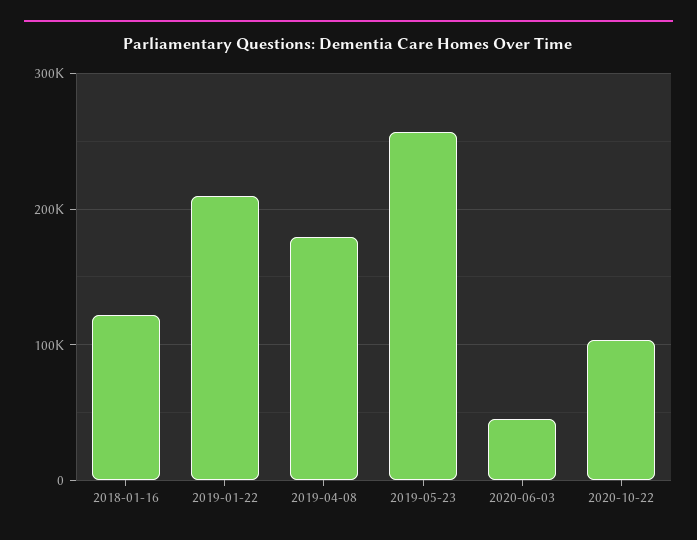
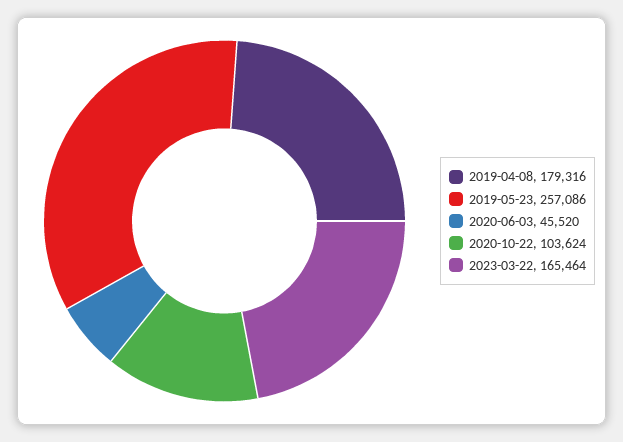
2018-01-16: 120000 -> none
2019-01-22: 210000 -> none
2023-03-22: none -> 165464

